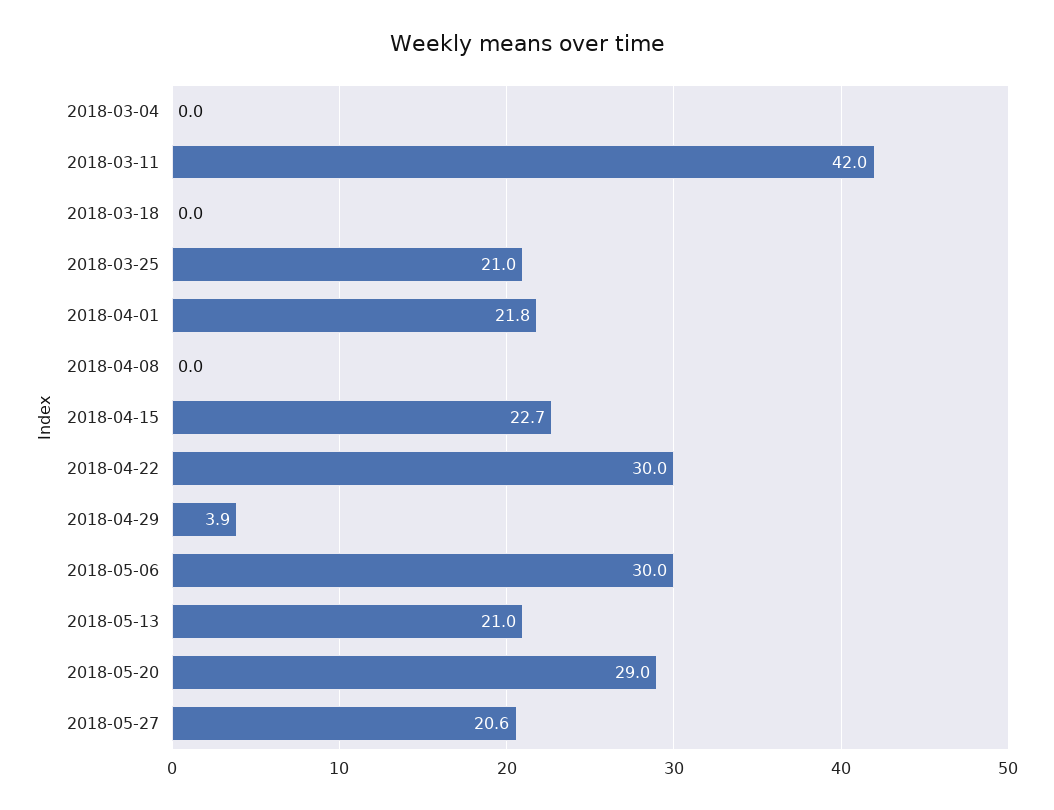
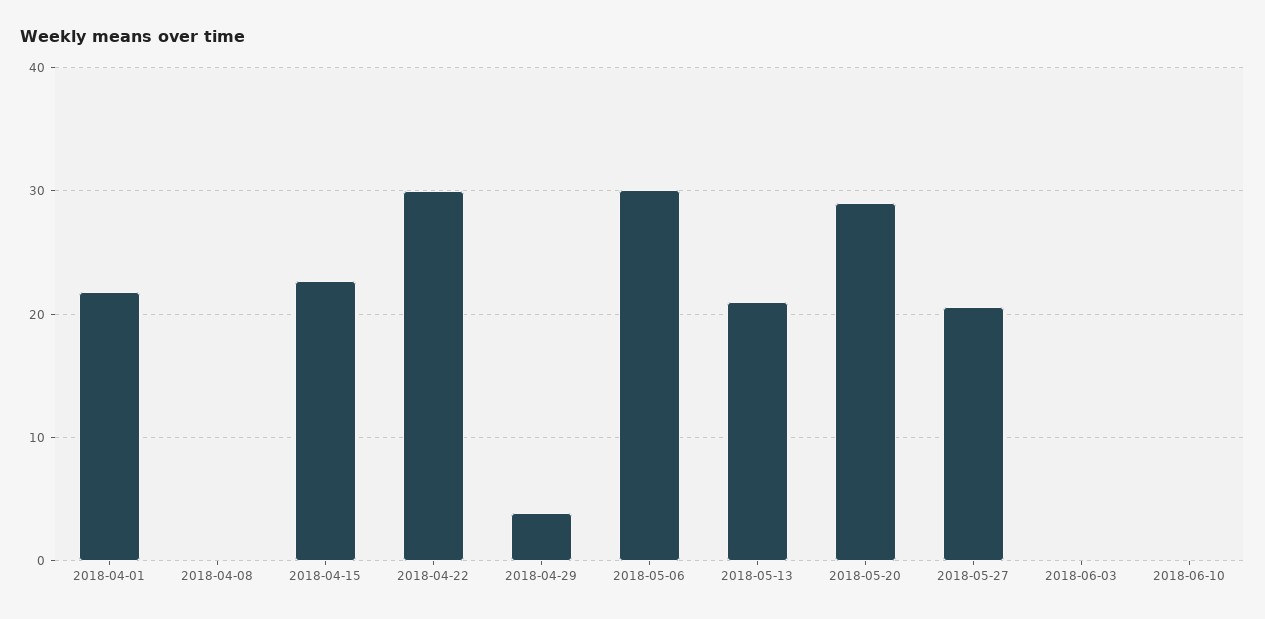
2018-03-04: 0 -> none
2018-03-11: 42 -> none
2018-03-18: 0 -> none
2018-03-25: 21 -> none
2018-06-03: none -> 0
2018-06-10: none -> 0

